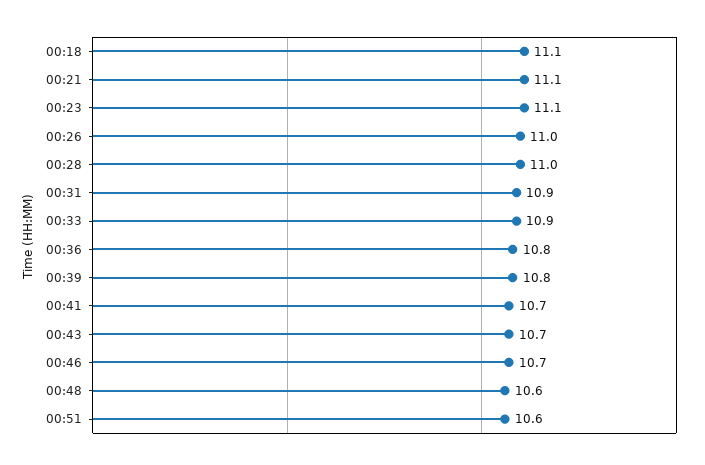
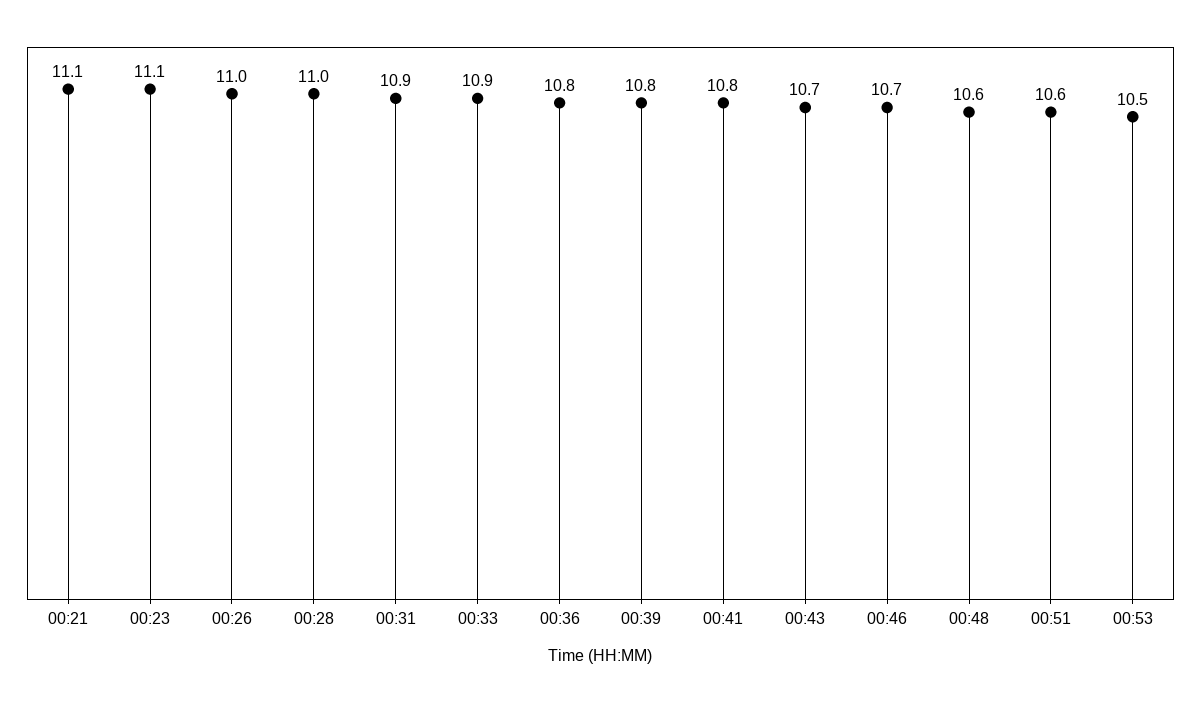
00:18: 11.1 -> none
00:41: 10.7 -> 10.8
00:53: none -> 10.5

